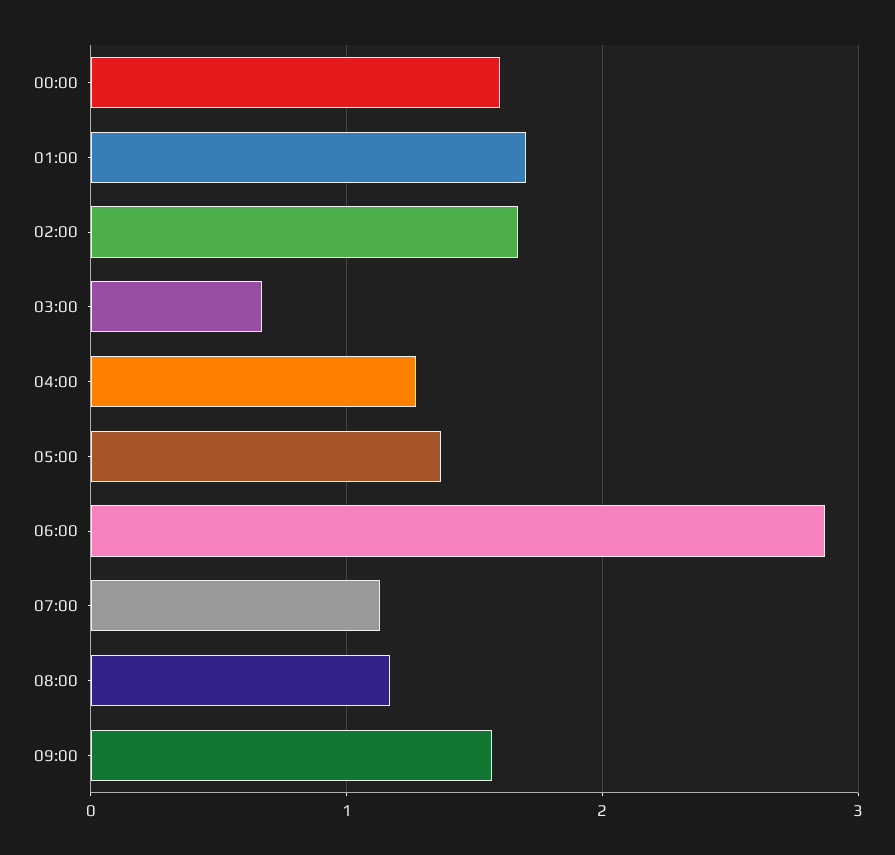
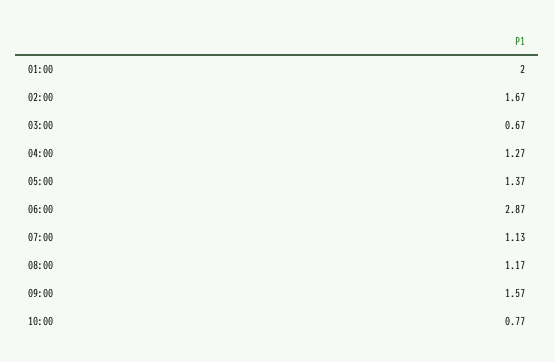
00:00: 1.6 -> none
01:00: 1.7 -> 2
10:00: none -> 0.77

